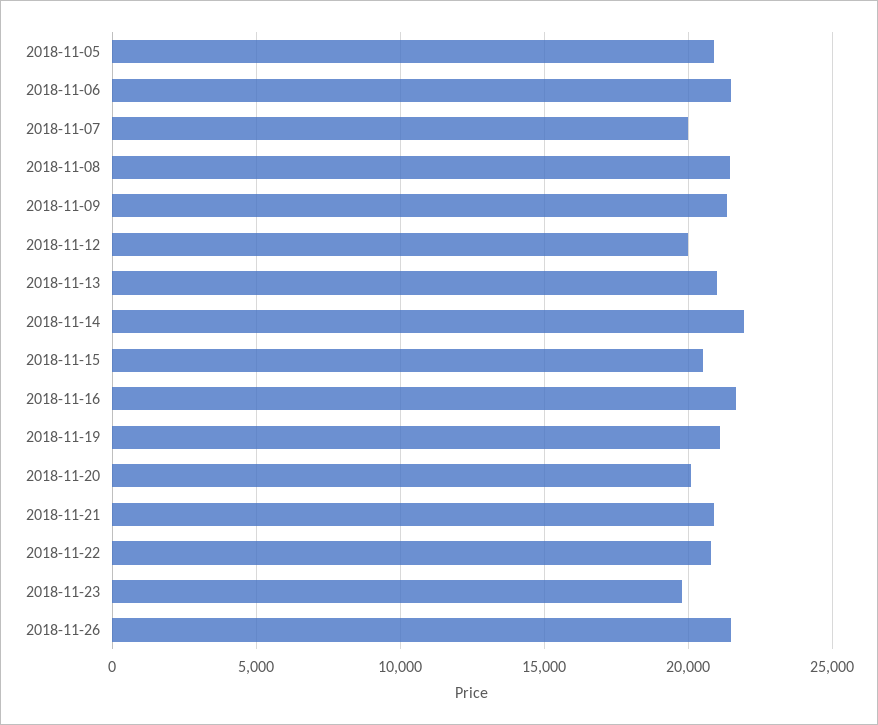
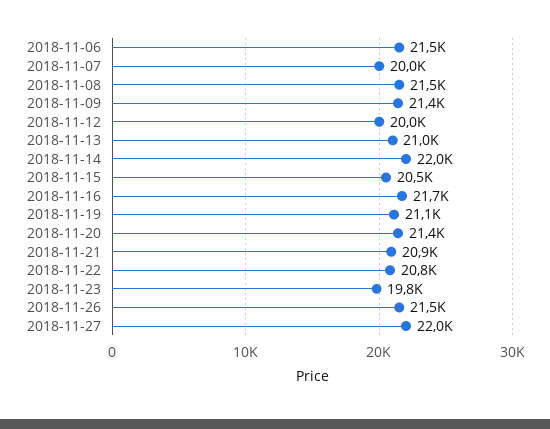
2018-11-05: 21000 -> none
2018-11-20: 20000 -> 21400
2018-11-27: none -> 22000

